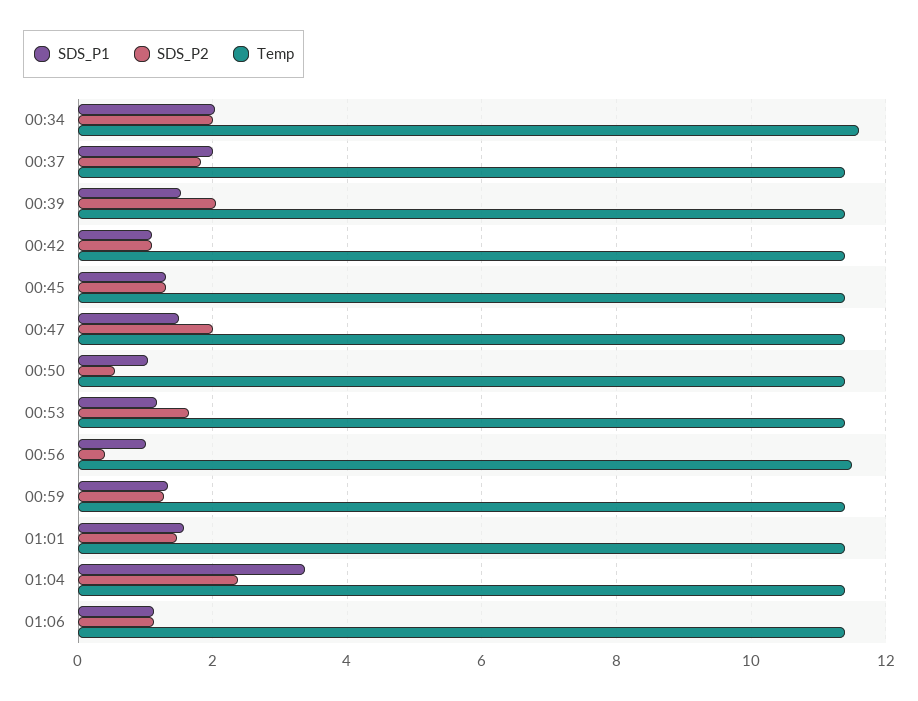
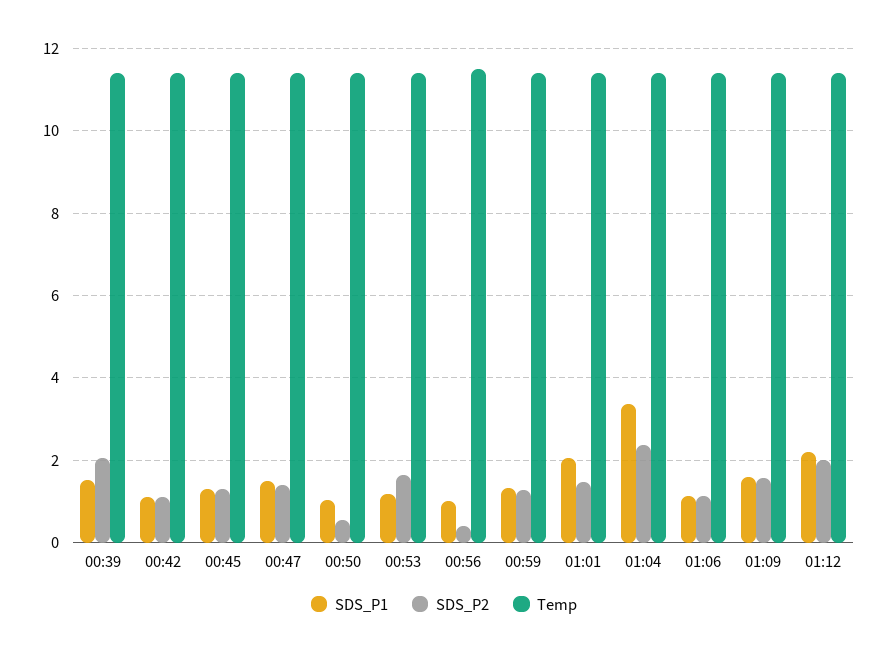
SDS_P1, 00:34: 2 -> none
SDS_P2, 00:34: 2 -> none
Temp, 00:34: 11.6 -> none
SDS_P1, 00:37: 2 -> none
SDS_P2, 00:37: 1.8 -> none
Temp, 00:37: 11.4 -> none
SDS_P2, 00:47: 2 -> 1.4
SDS_P1, 01:01: 1.6 -> 2
SDS_P1, 01:09: none -> 1.6
SDS_P2, 01:09: none -> 1.6
Temp, 01:09: none -> 11.4
SDS_P1, 01:12: none -> 2.2
SDS_P2, 01:12: none -> 2
Temp, 01:12: none -> 11.4

